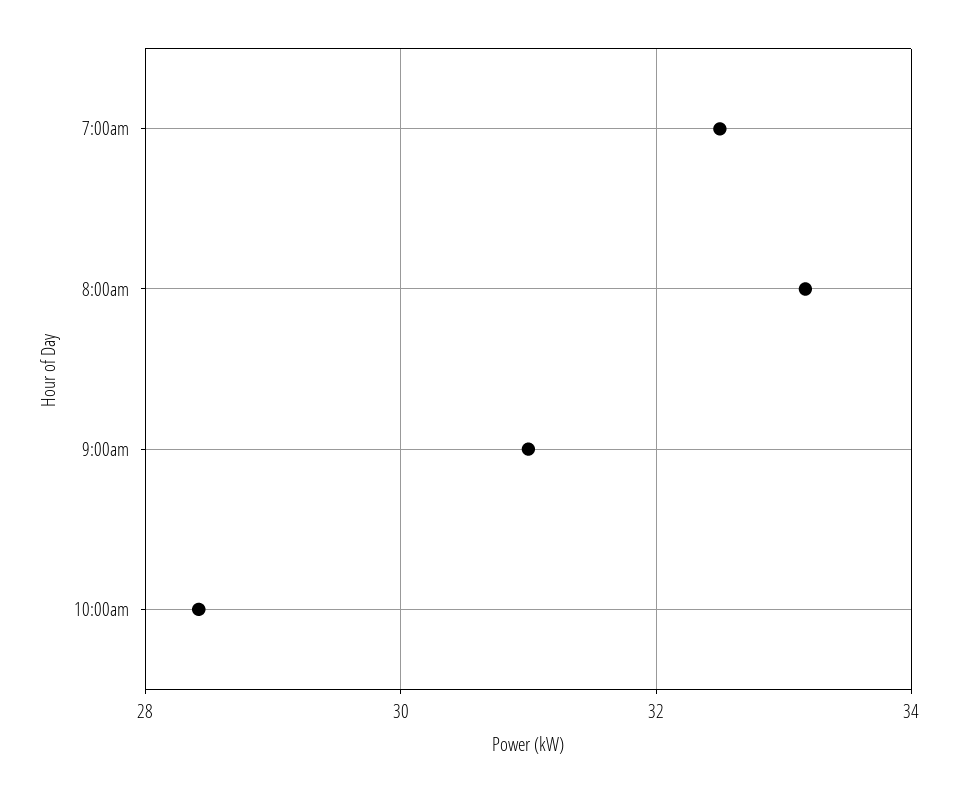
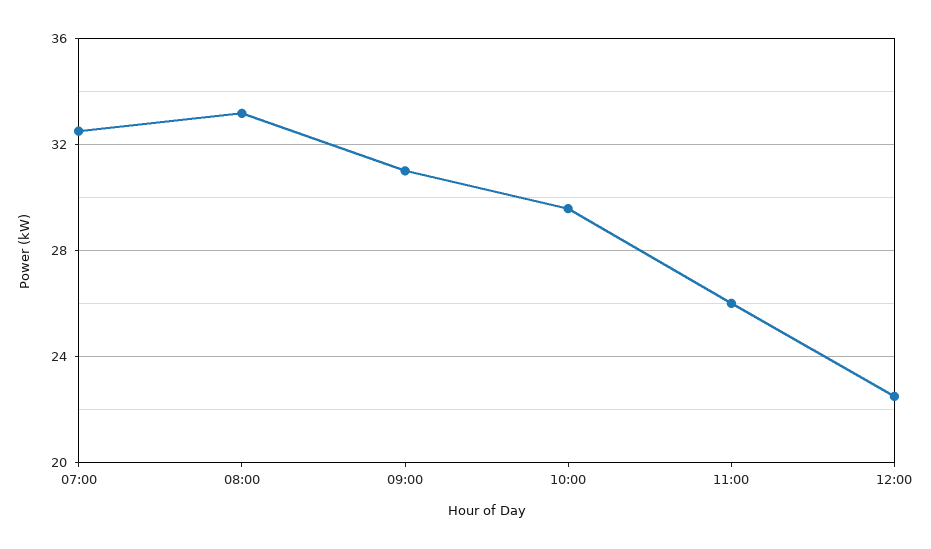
10:00am: 28.4 -> 29.5
11:00: none -> 26
12:00: none -> 22.5

